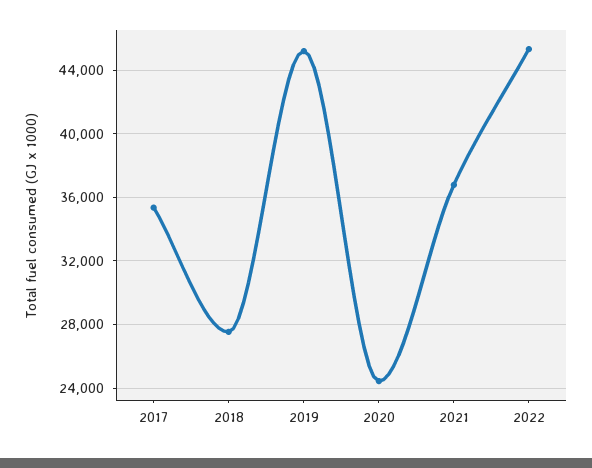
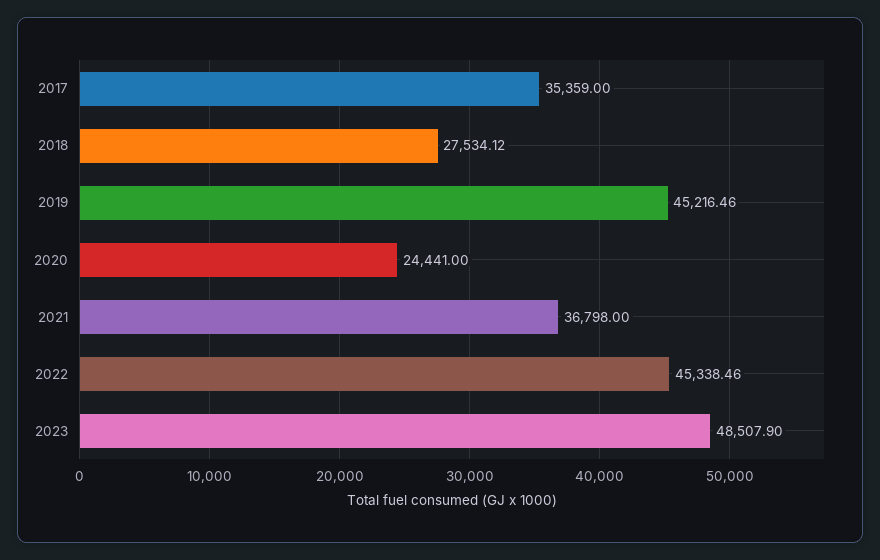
2023: none -> 48507.9

